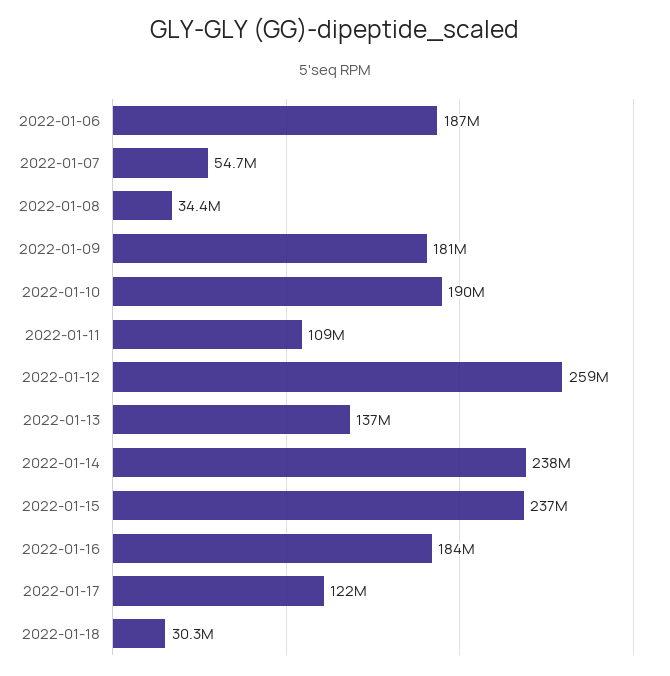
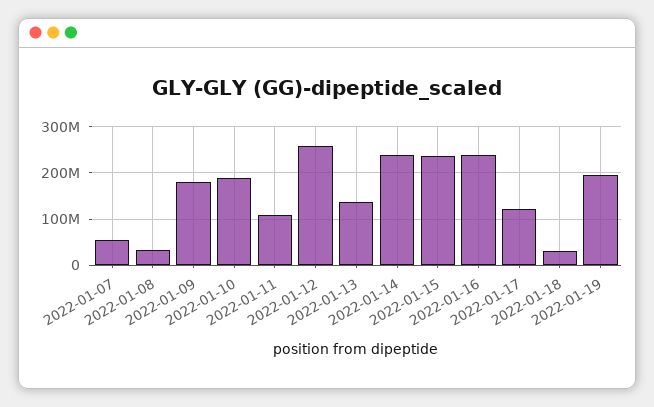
2022-01-06: 187000000 -> none
2022-01-16: 184000000 -> 240000000
2022-01-19: none -> 200000000

